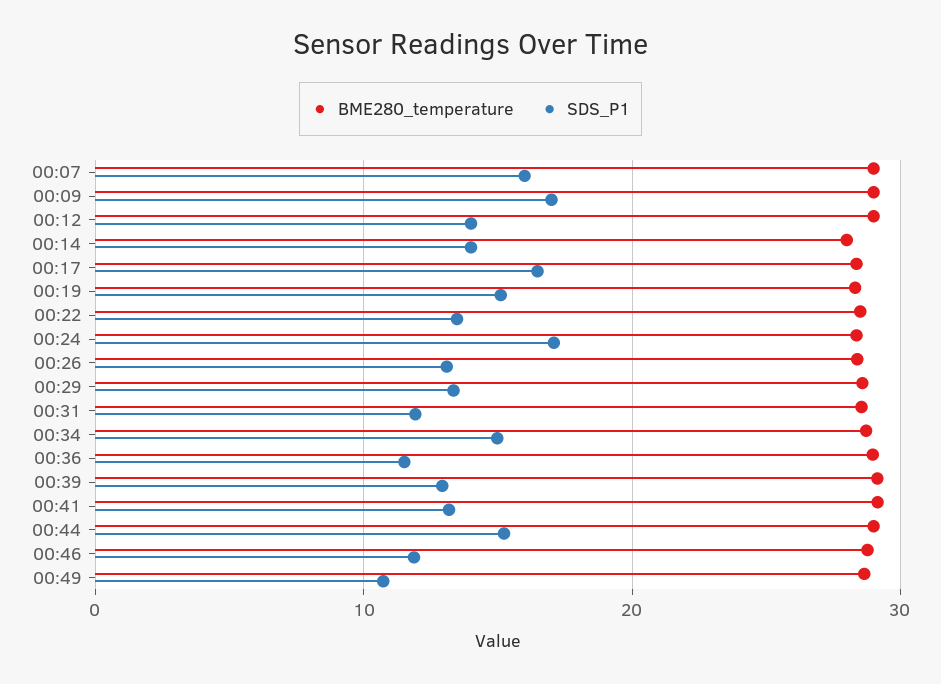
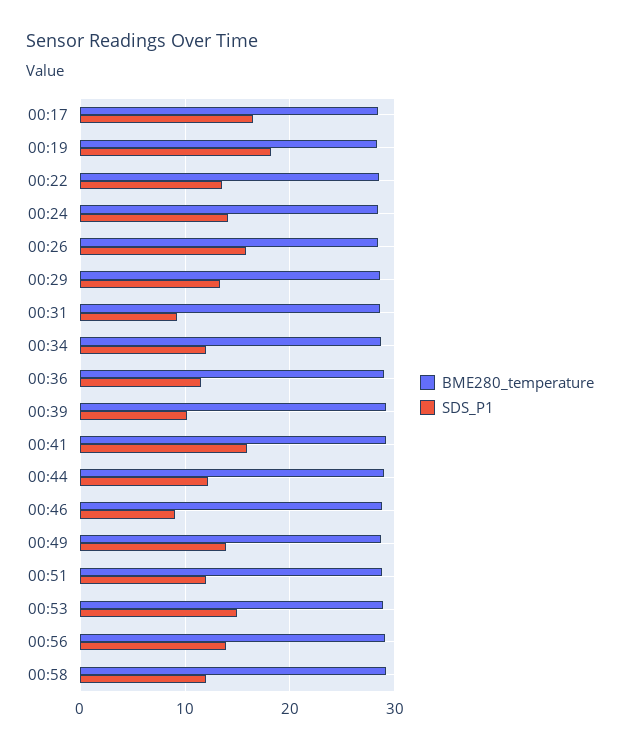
BME280_temperature, 00:07: 29 -> none
SDS_P1, 00:07: 16 -> none
BME280_temperature, 00:09: 29 -> none
SDS_P1, 00:09: 17 -> none
BME280_temperature, 00:12: 29 -> none
SDS_P1, 00:12: 14 -> none
BME280_temperature, 00:14: 28 -> none
SDS_P1, 00:14: 14 -> none
SDS_P1, 00:19: 15 -> 18
SDS_P1, 00:24: 17 -> 14
SDS_P1, 00:26: 13 -> 16
SDS_P1, 00:31: 12 -> 9
SDS_P1, 00:34: 15 -> 12
SDS_P1, 00:39: 13 -> 10
SDS_P1, 00:41: 13 -> 16
SDS_P1, 00:44: 15 -> 12
SDS_P1, 00:46: 12 -> 9
SDS_P1, 00:49: 11 -> 14
BME280_temperature, 00:51: none -> 29
SDS_P1, 00:51: none -> 12
BME280_temperature, 00:53: none -> 29
SDS_P1, 00:53: none -> 15
BME280_temperature, 00:56: none -> 29
SDS_P1, 00:56: none -> 14
BME280_temperature, 00:58: none -> 29
SDS_P1, 00:58: none -> 12

